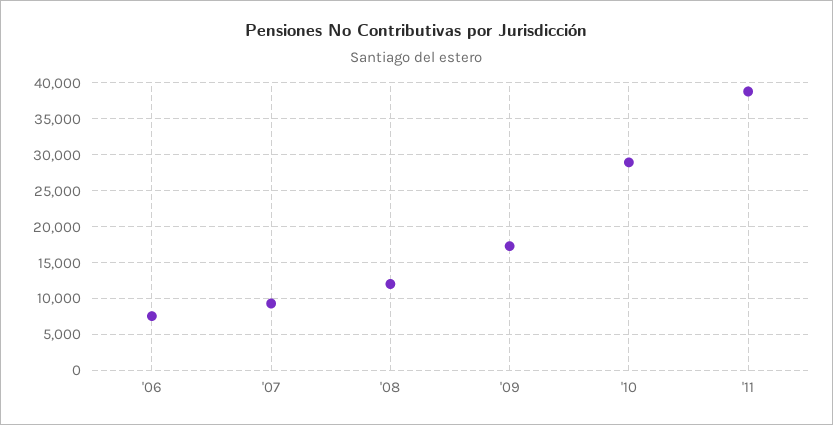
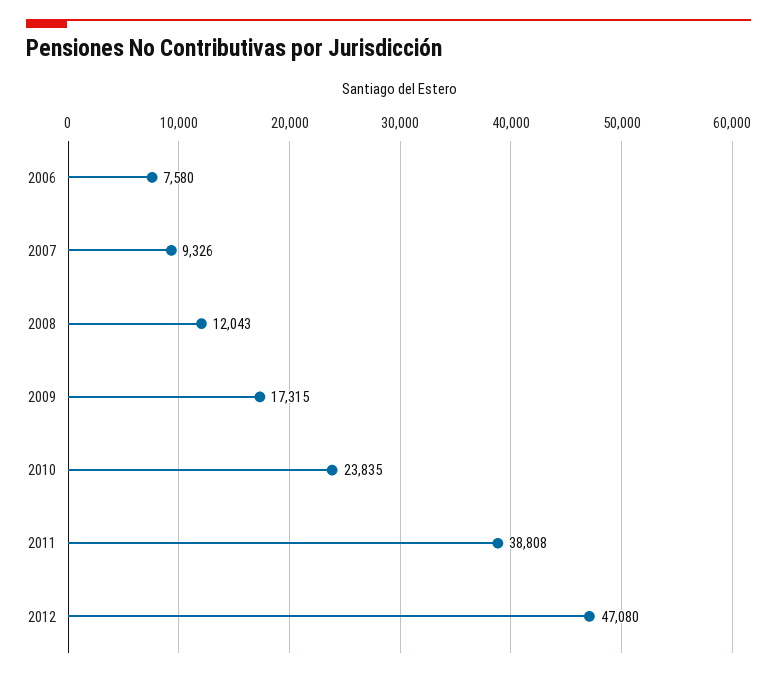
'10: 29000 -> 23835
2012: none -> 47080

